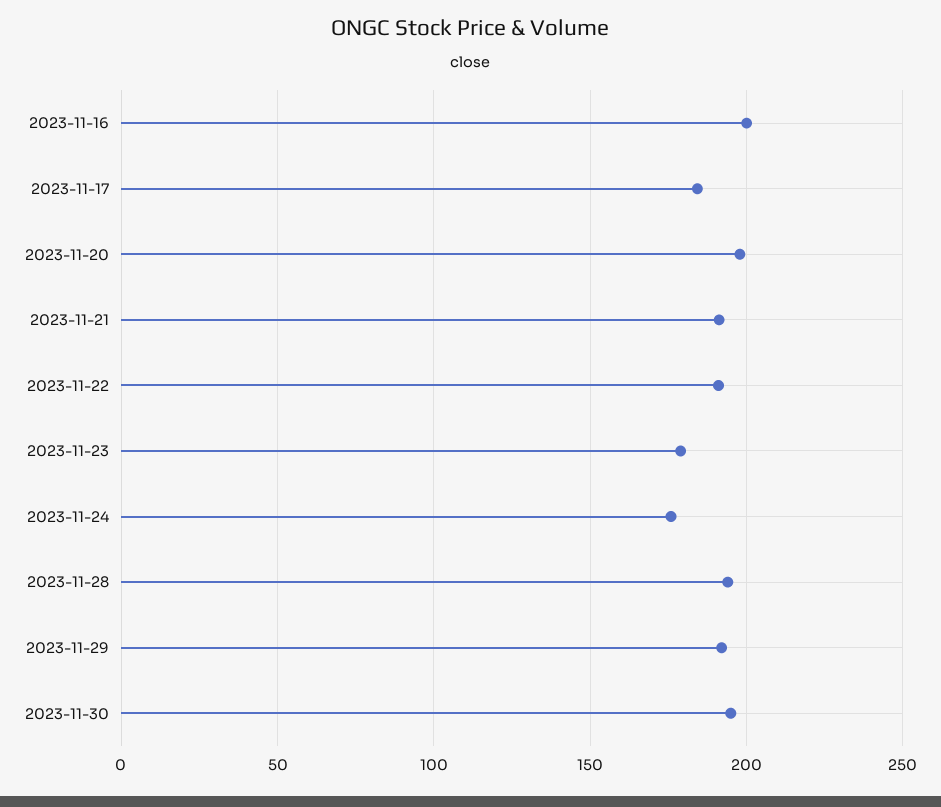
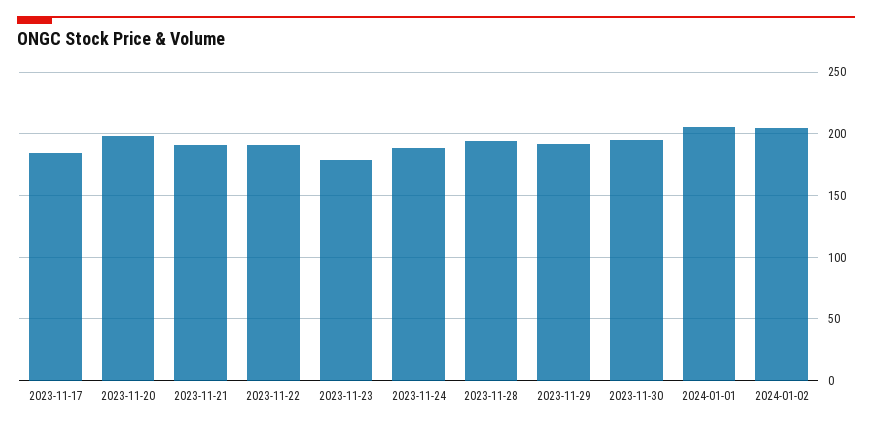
2023-11-16: 200 -> none
2023-11-24: 175 -> 190
2024-01-01: none -> 205
2024-01-02: none -> 205

